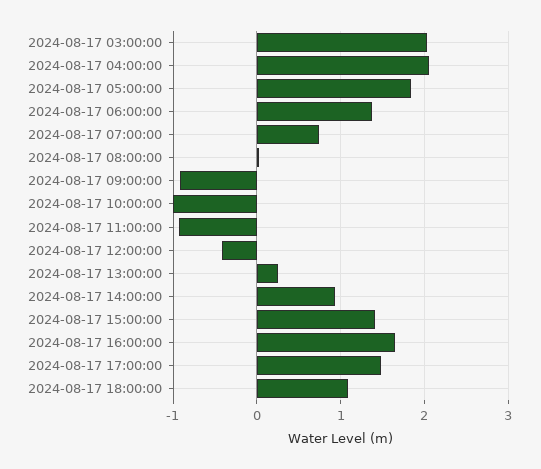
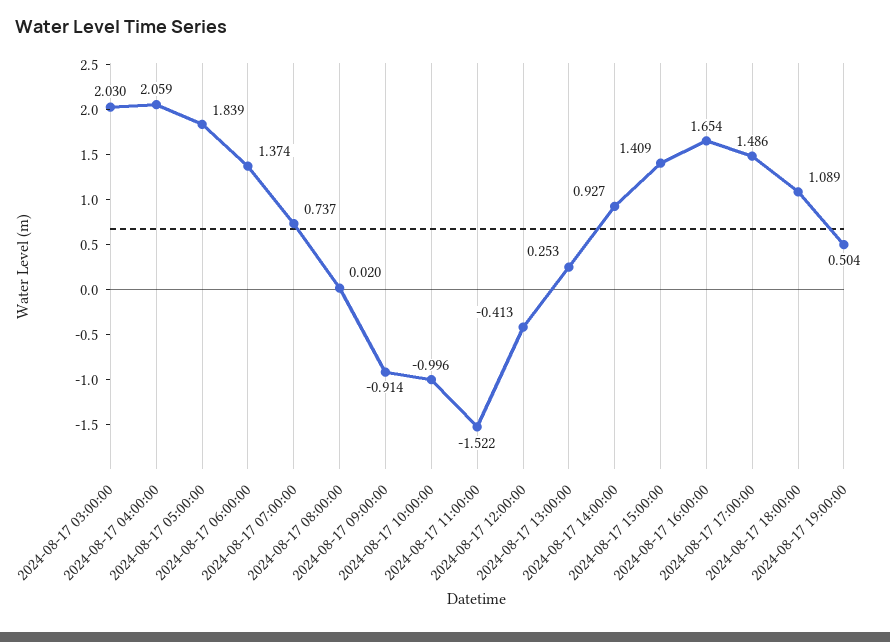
2024-08-17 11:00:00: -0.9 -> -1.522
2024-08-17 19:00:00: none -> 0.504

